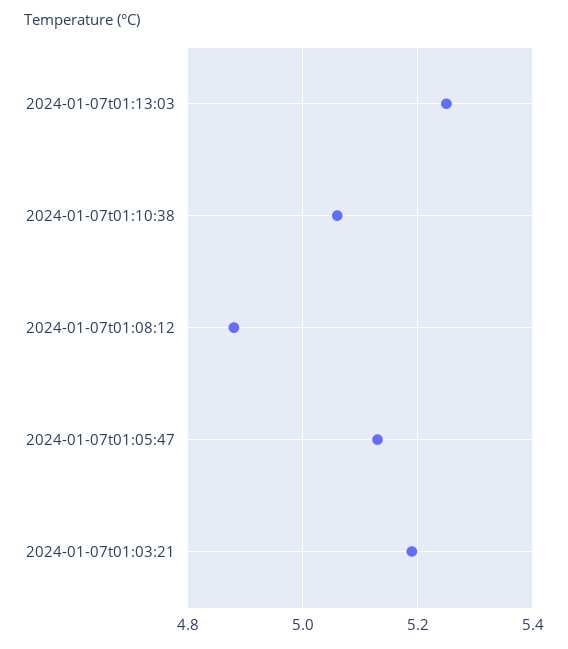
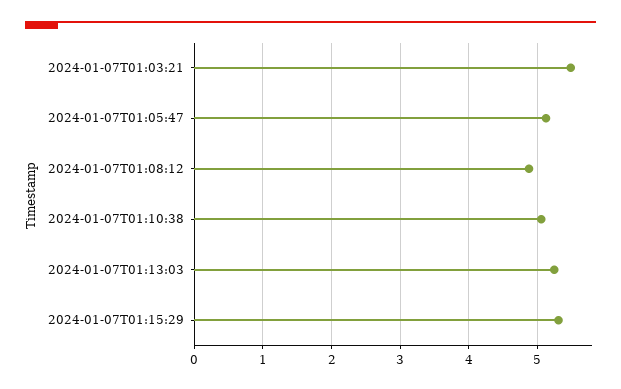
2024-01-07t01:03:21: 5.2 -> 5.5
2024-01-07T01:15:29: none -> 5.3

